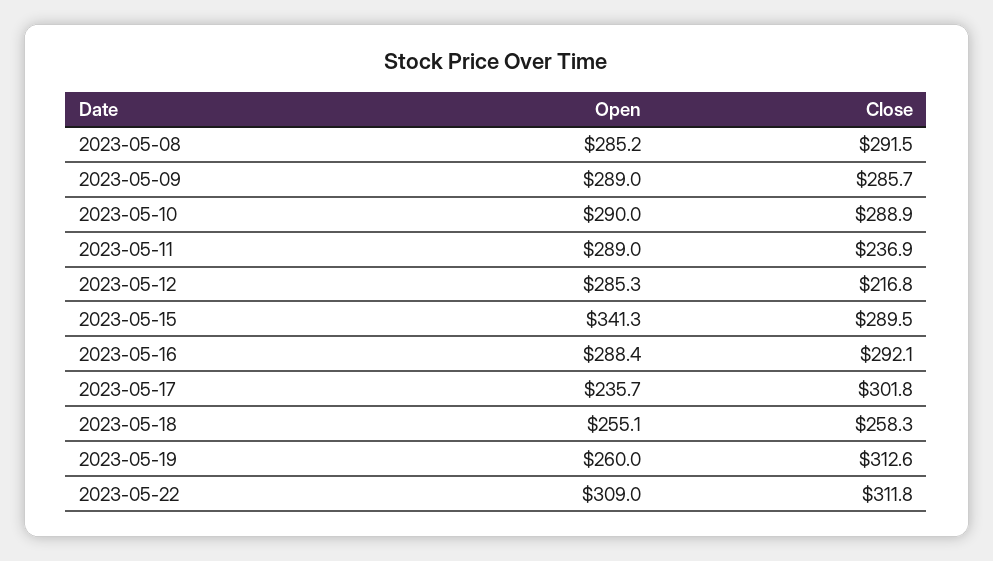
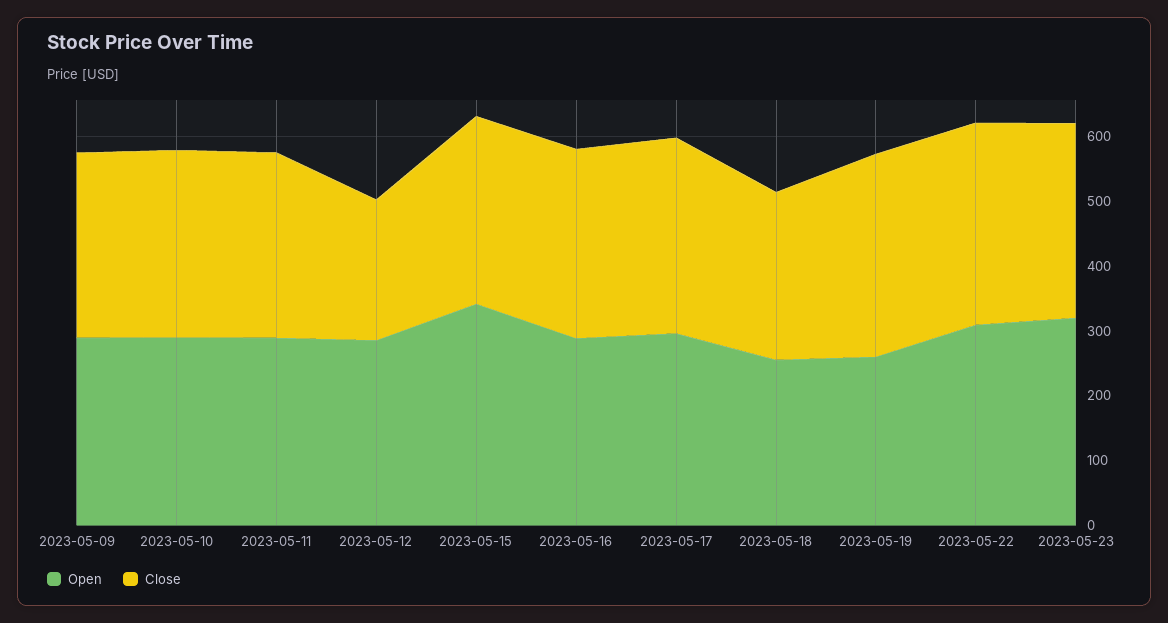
Open, 2023-05-08: 285.2 -> none
Close, 2023-05-08: 291.5 -> none
Close, 2023-05-11: 236.9 -> 280
Open, 2023-05-17: 235.7 -> 300
Open, 2023-05-23: none -> 320
Close, 2023-05-23: none -> 300

